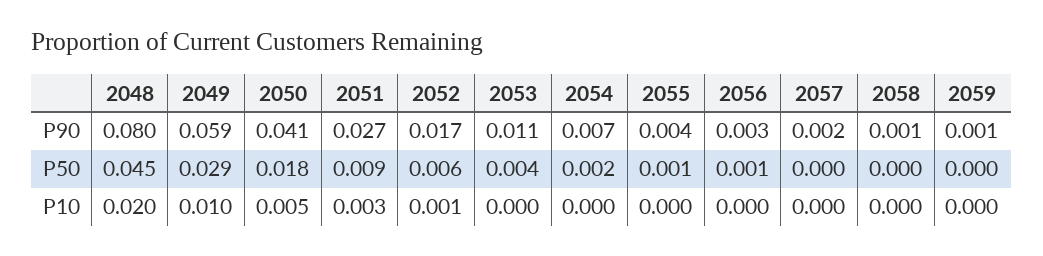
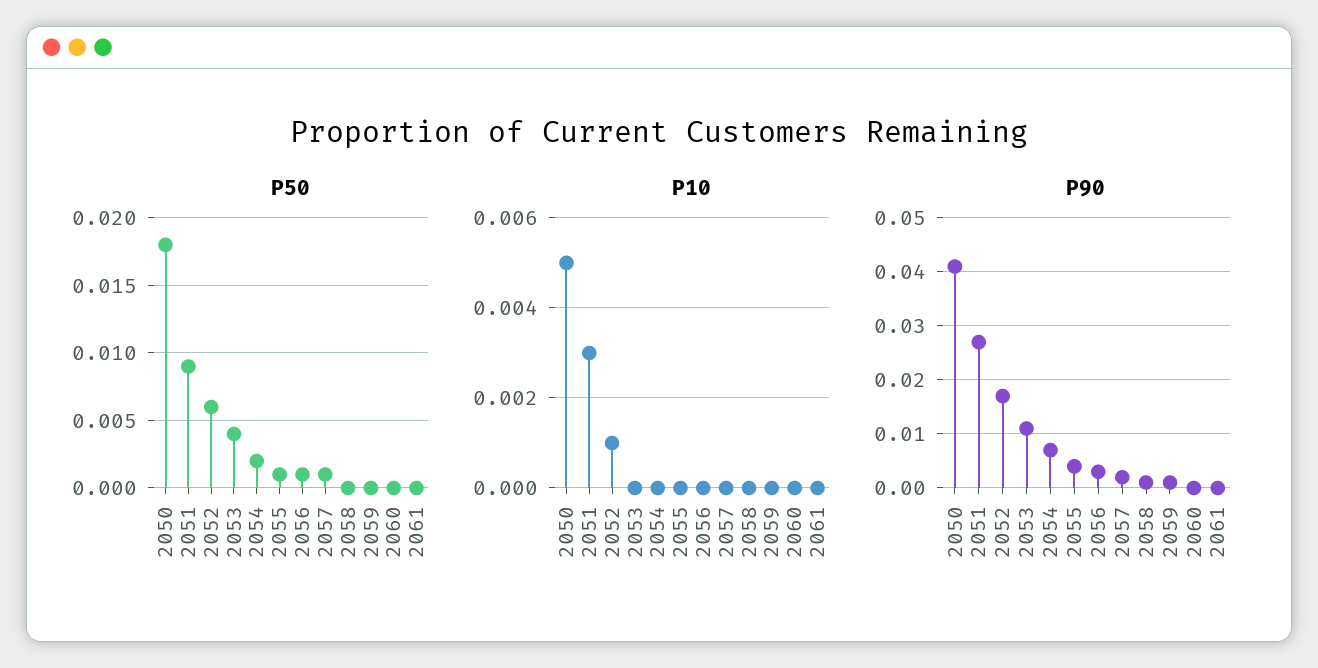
P90, 2048: 0.08 -> none
P90, 2049: 0.059 -> none
P50, 2048: 0.045 -> none
P50, 2049: 0.029 -> none
P50, 2057: 0 -> 0.001
P10, 2048: 0.02 -> none
P10, 2049: 0.01 -> none
P50, 2060: none -> 0
P50, 2061: none -> 0
P10, 2060: none -> 0
P10, 2061: none -> 0
P90, 2060: none -> 0
P90, 2061: none -> 0

